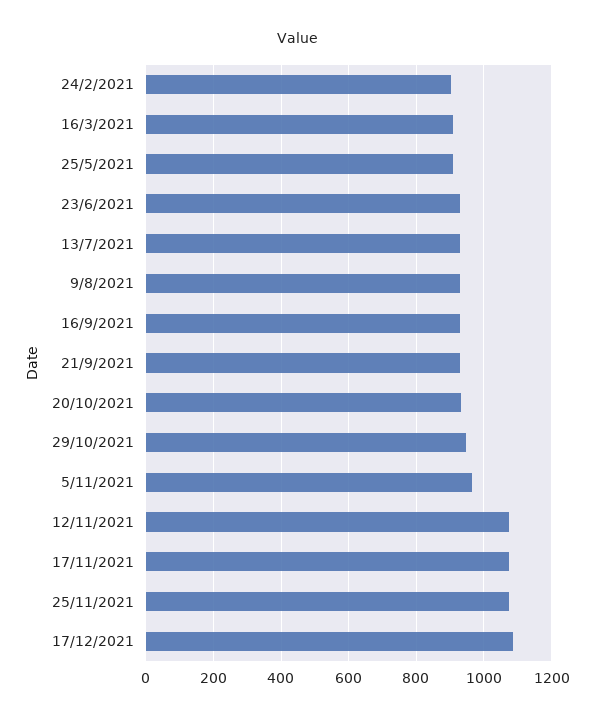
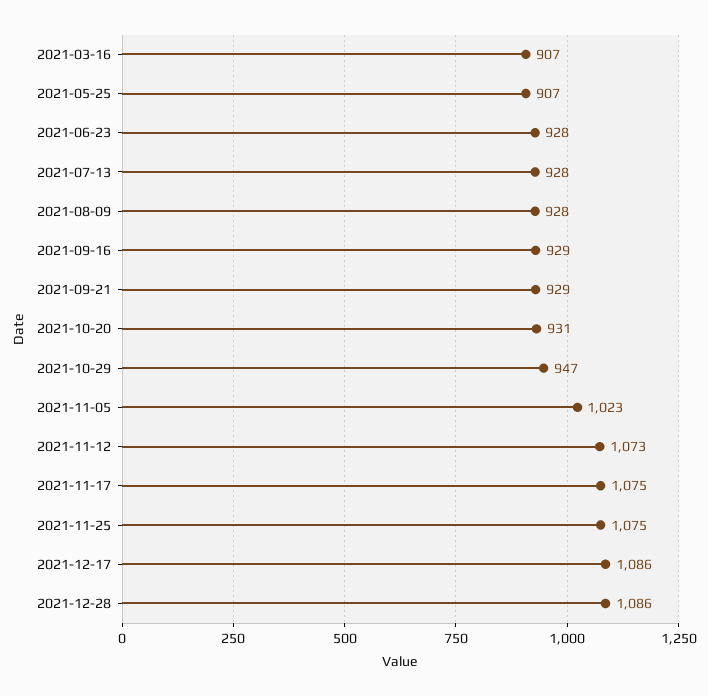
24/2/2021: 900 -> none
5/11/2021: 960 -> 1023
2021-12-28: none -> 1086

